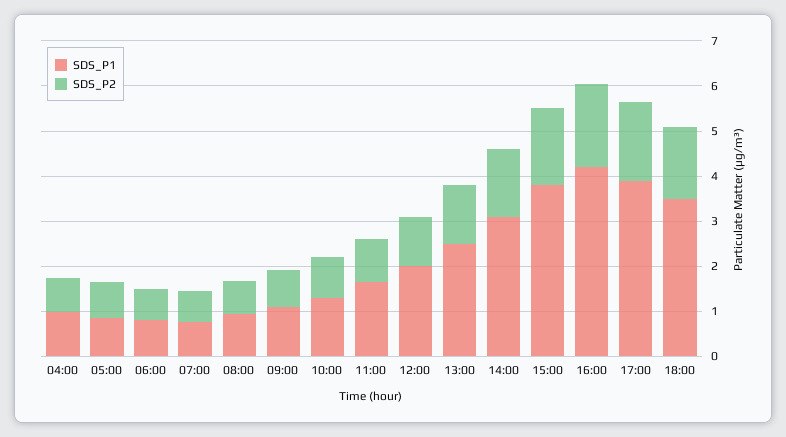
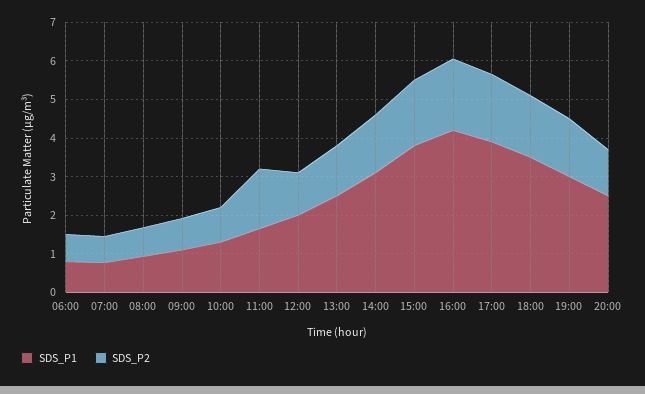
SDS_P1, 04:00: 1 -> none
SDS_P2, 04:00: 0.8 -> none
SDS_P1, 05:00: 0.8 -> none
SDS_P2, 05:00: 0.8 -> none
SDS_P2, 11:00: 1 -> 1.5
SDS_P1, 19:00: none -> 3
SDS_P2, 19:00: none -> 1.5
SDS_P1, 20:00: none -> 2.5
SDS_P2, 20:00: none -> 1.25

